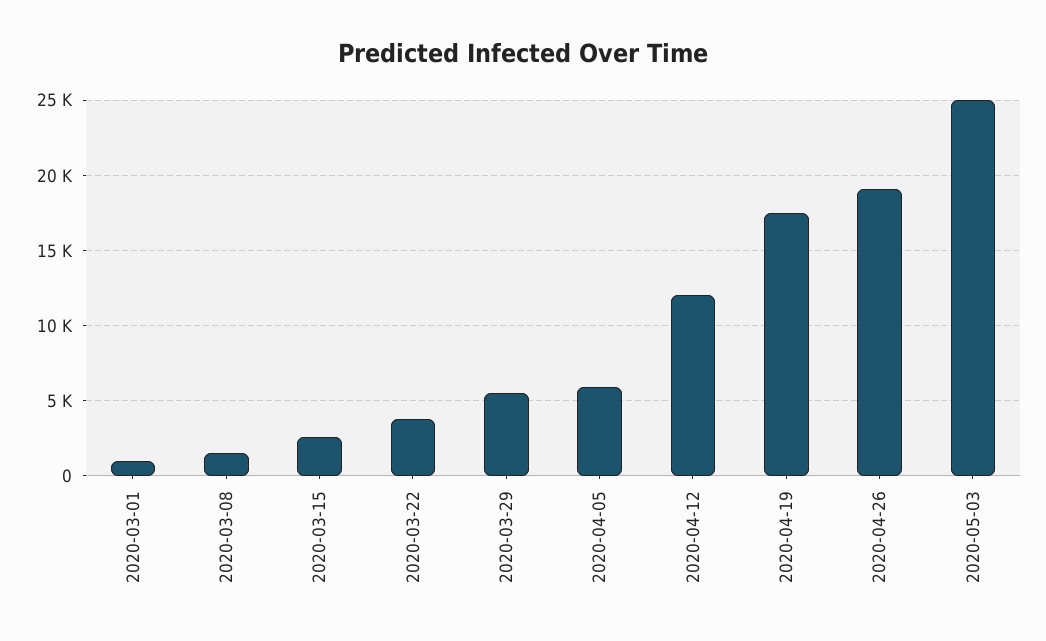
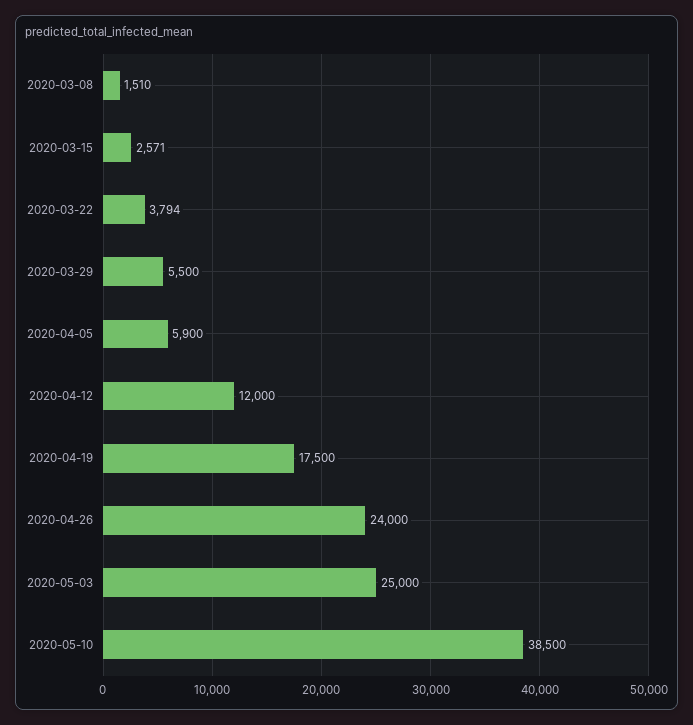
2020-03-01: 1000 -> none
2020-04-26: 19000 -> 24000
2020-05-10: none -> 38500

